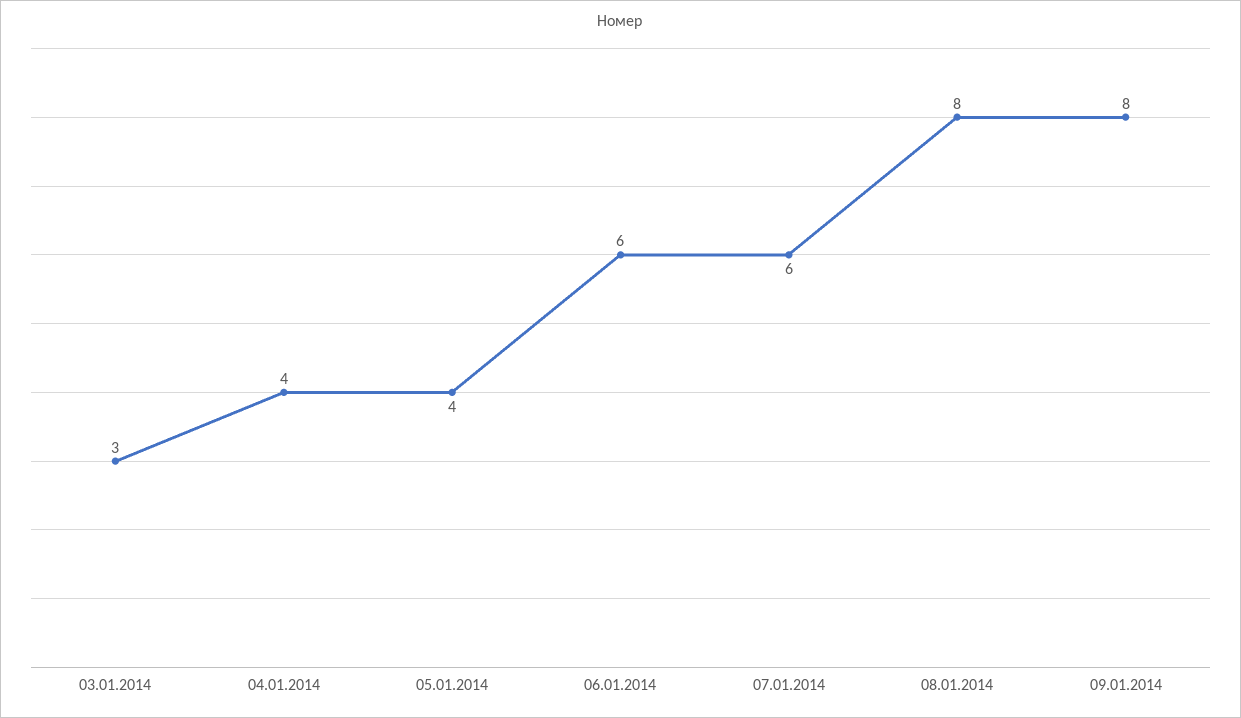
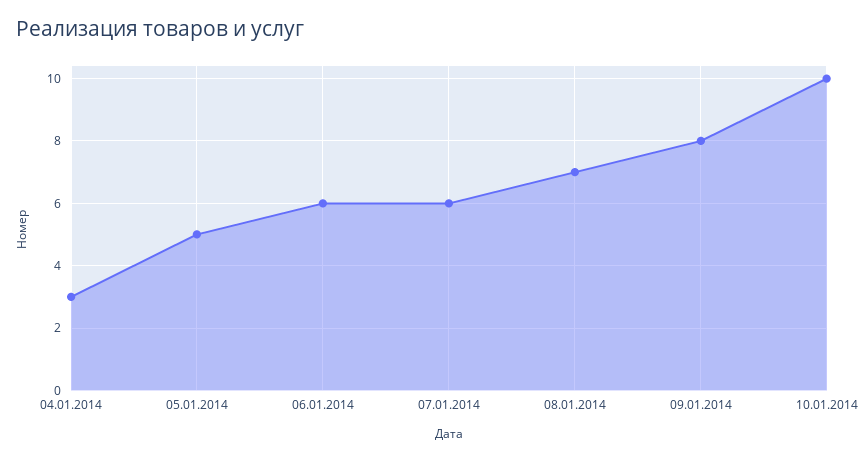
03.01.2014: 3 -> none
04.01.2014: 4 -> 3
05.01.2014: 4 -> 5
08.01.2014: 8 -> 7
10.01.2014: none -> 10

